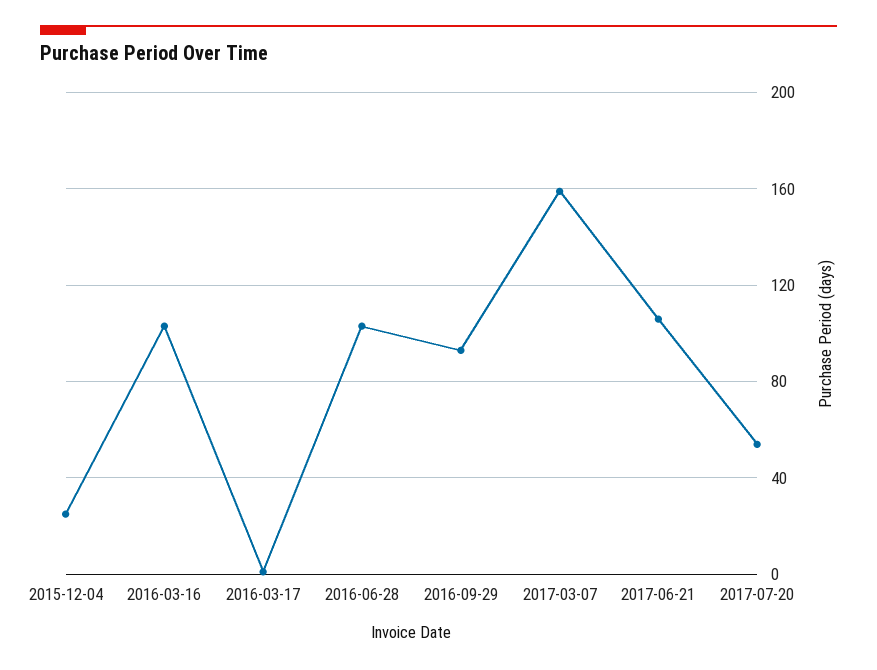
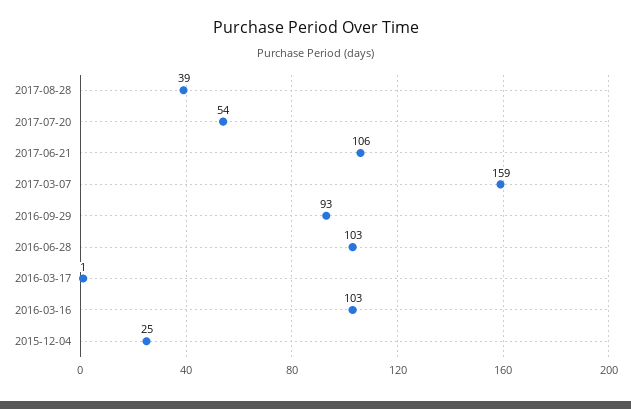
2017-08-28: none -> 39

